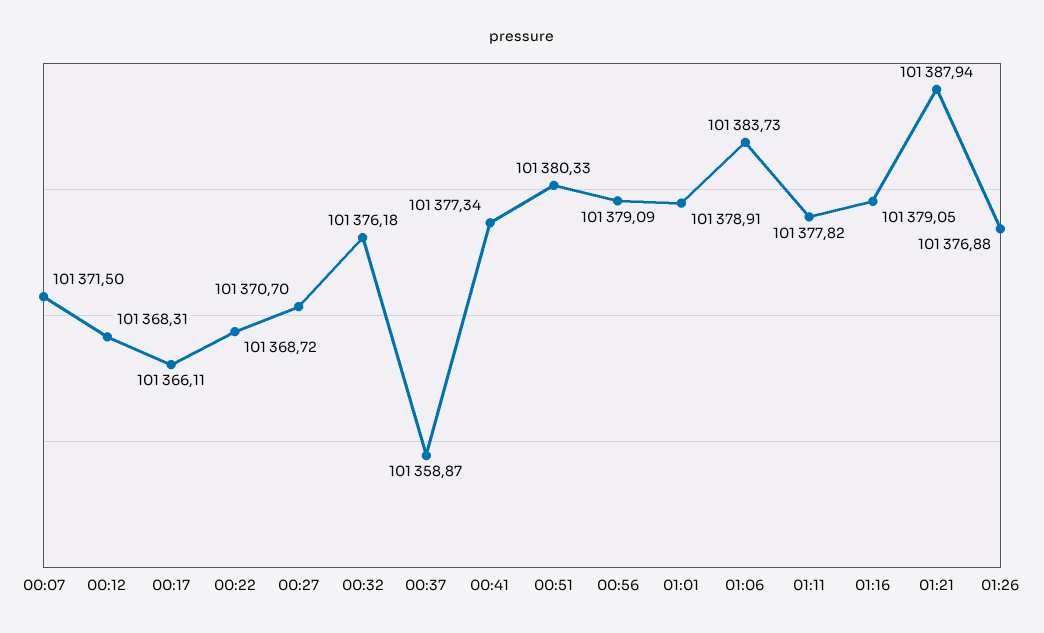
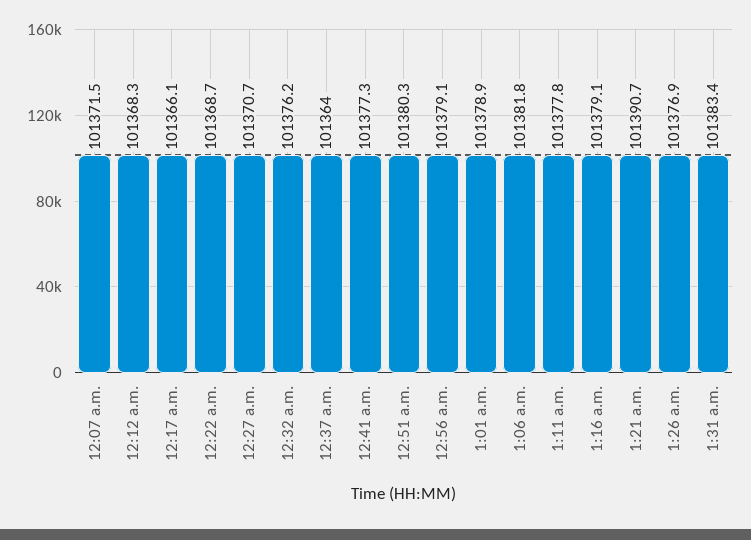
00:37: 101358.87 -> 101364
01:06: 101383.73 -> 101381.8
01:21: 101387.94 -> 101390.7
1:31 a.m.: none -> 101383.4

